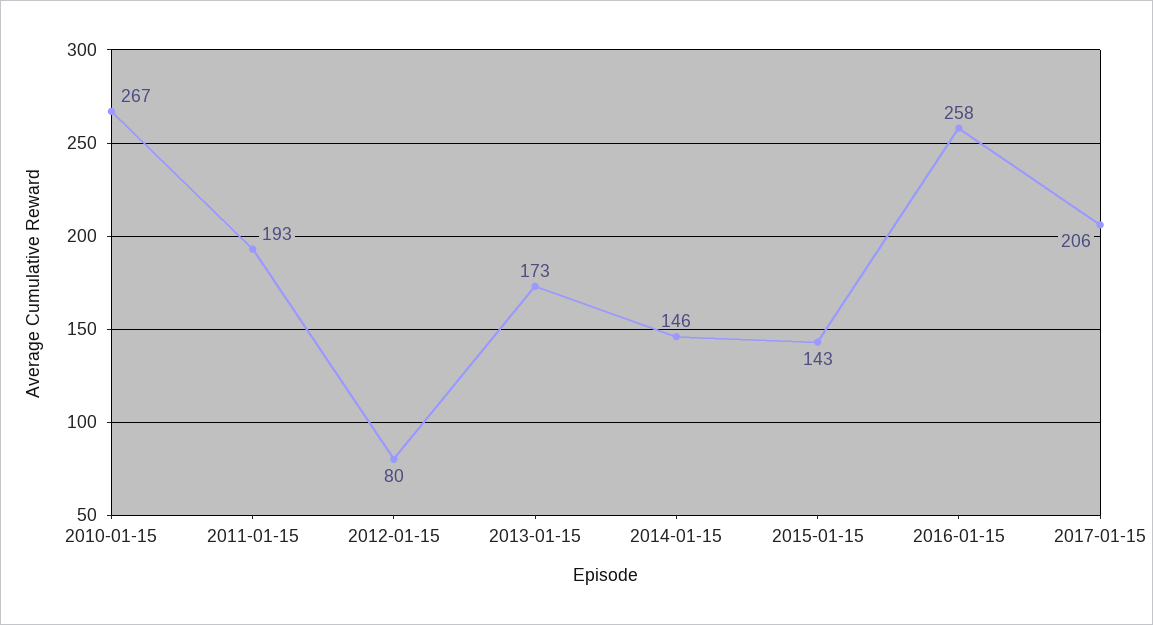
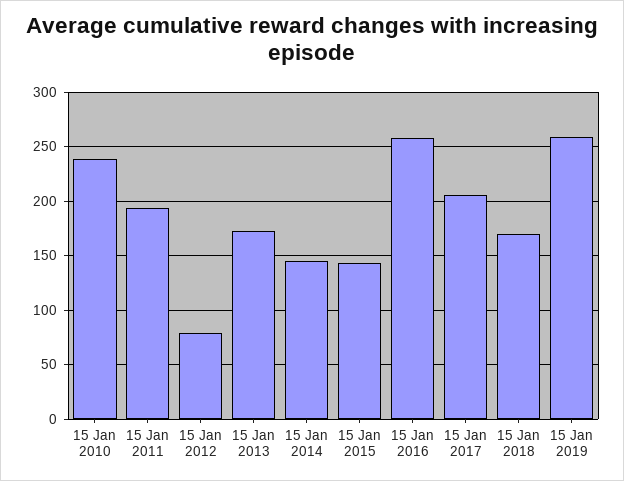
2010-01-15: 267 -> 240
15 Jan 2018: none -> 170
15 Jan 2019: none -> 260

